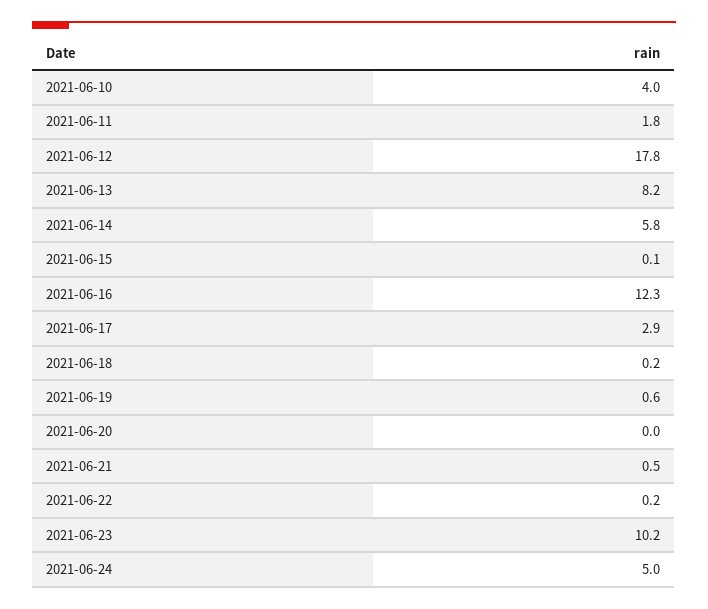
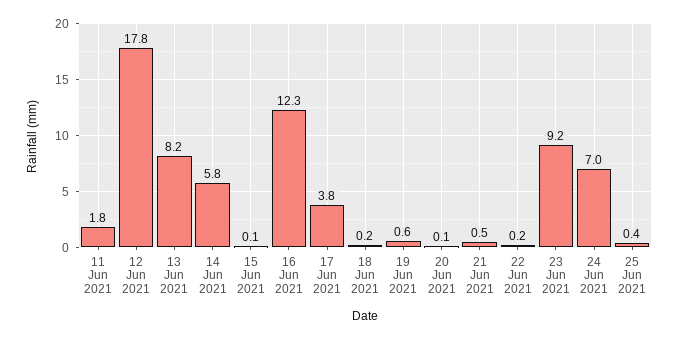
2021-06-10: 4 -> none
2021-06-17: 2.9 -> 3.8
2021-06-20: 0 -> 0.1
2021-06-23: 10.2 -> 9.2
2021-06-24: 5 -> 7
25 Jun 2021: none -> 0.4

